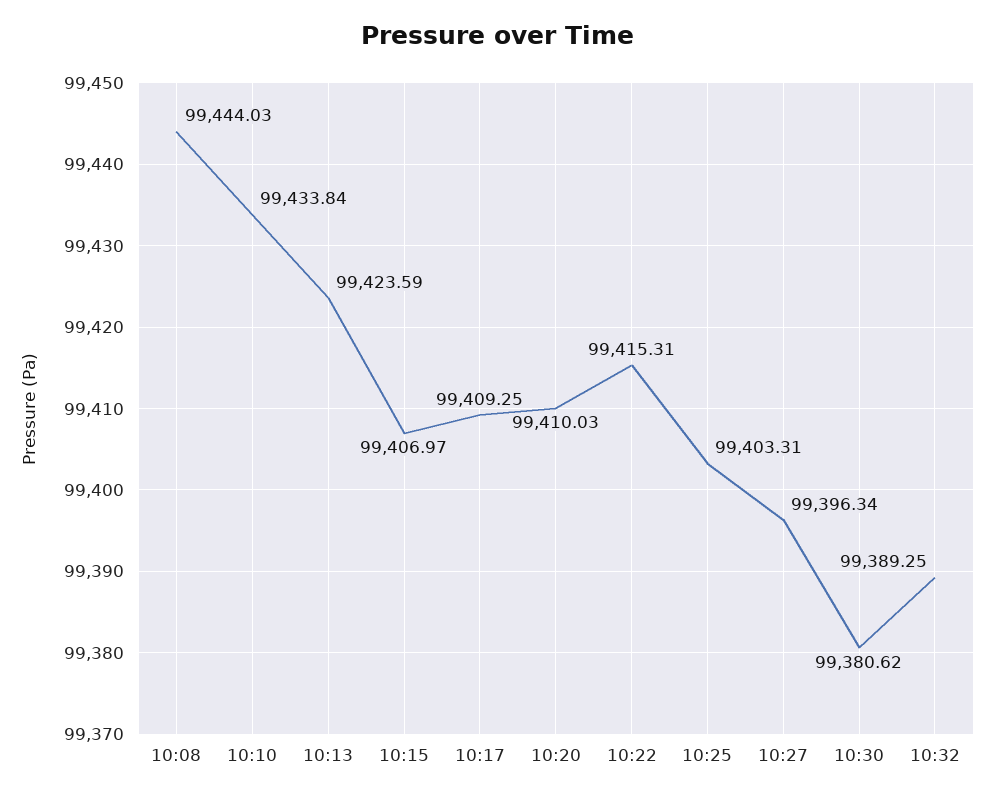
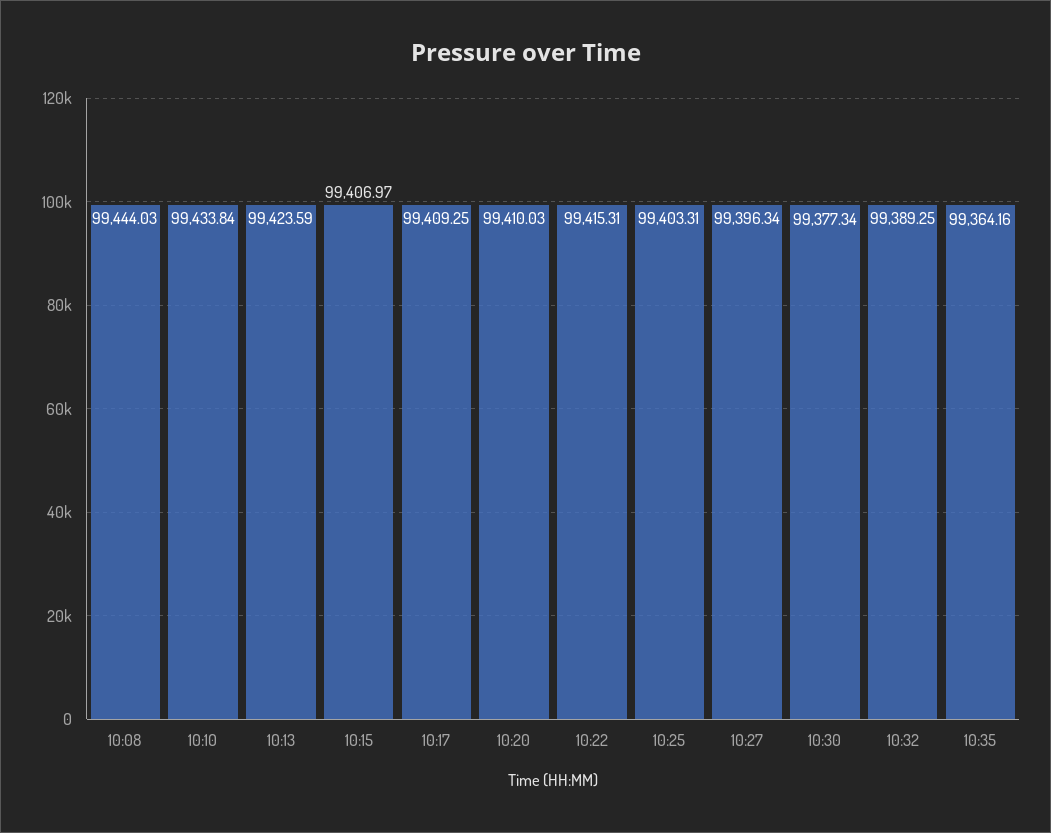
10:30: 99380.62 -> 99377.34
10:35: none -> 99364.16

